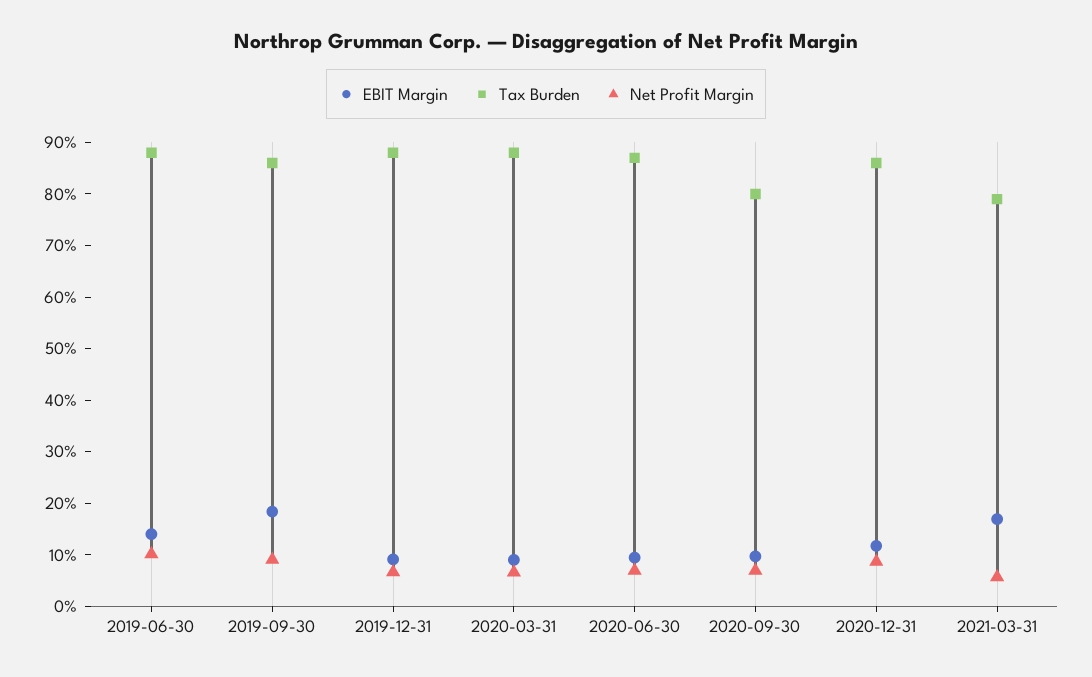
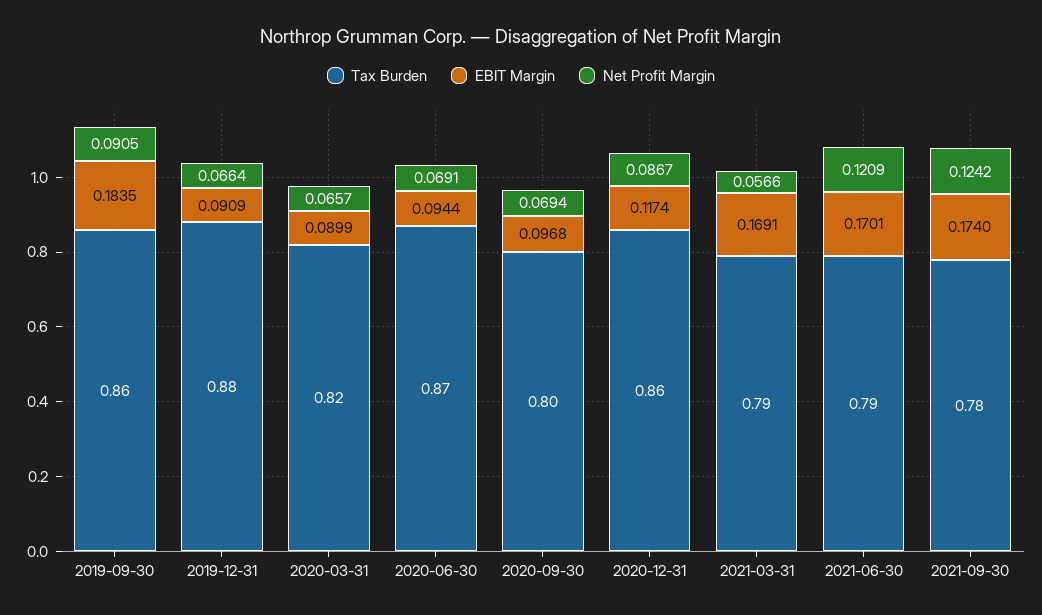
EBIT Margin, 2019-06-30: 0.14 -> none
Tax Burden, 2019-06-30: 0.88 -> none
Net Profit Margin, 2019-06-30: 0.1 -> none
Tax Burden, 2020-03-31: 0.88 -> 0.82
Tax Burden, 2021-06-30: none -> 0.79
EBIT Margin, 2021-06-30: none -> 0.1701
Net Profit Margin, 2021-06-30: none -> 0.1209
Tax Burden, 2021-09-30: none -> 0.78
EBIT Margin, 2021-09-30: none -> 0.174
Net Profit Margin, 2021-09-30: none -> 0.1242

